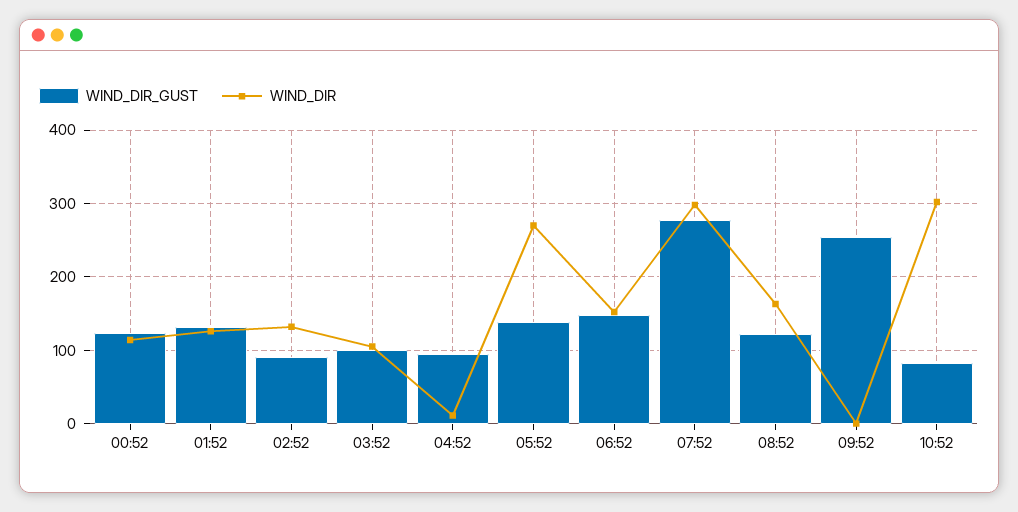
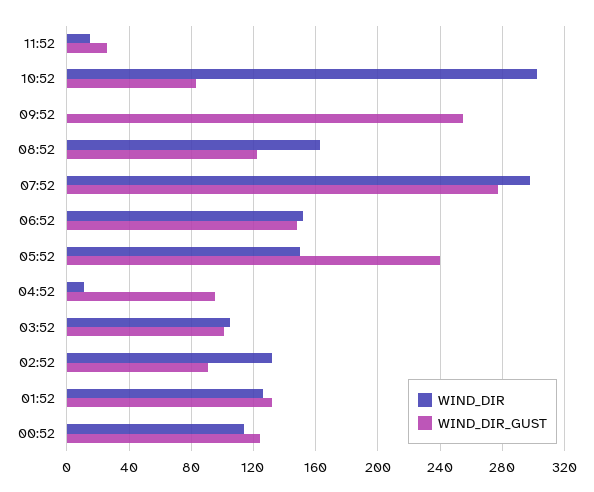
WIND_DIR_GUST, 05:52: 140 -> 240
WIND_DIR, 05:52: 270 -> 150
WIND_DIR, 11:52: none -> 15
WIND_DIR_GUST, 11:52: none -> 25

